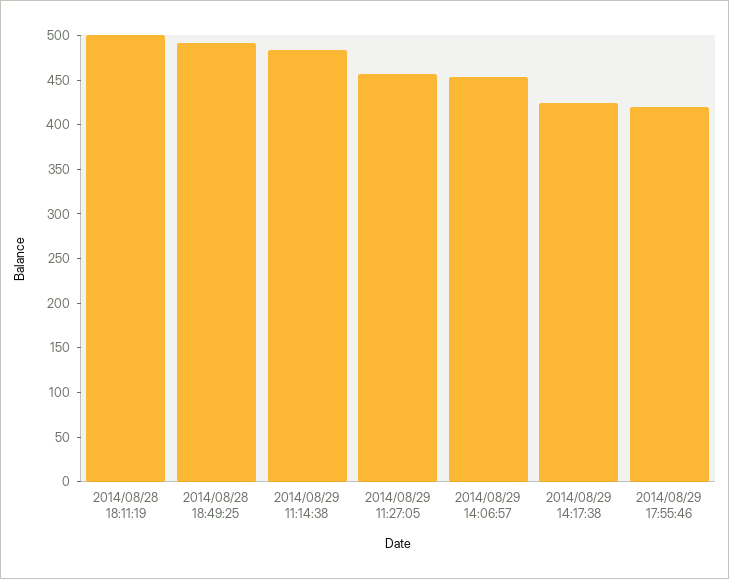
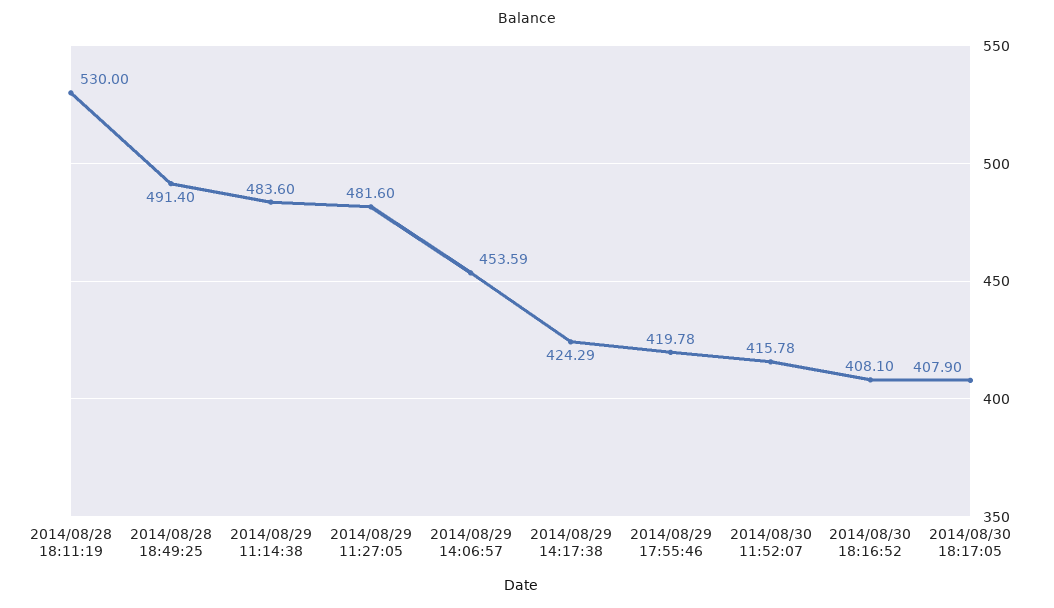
2014/08/28 18:11:19: 500 -> 530
2014/08/29 11:27:05: 460 -> 481.6
2014/08/30 11:52:07: none -> 415.78
2014/08/30 18:16:52: none -> 408.1
2014/08/30 18:17:05: none -> 407.9

